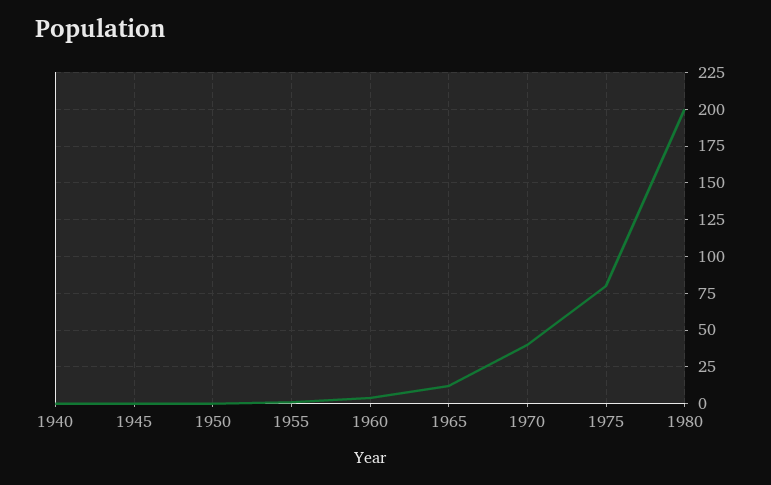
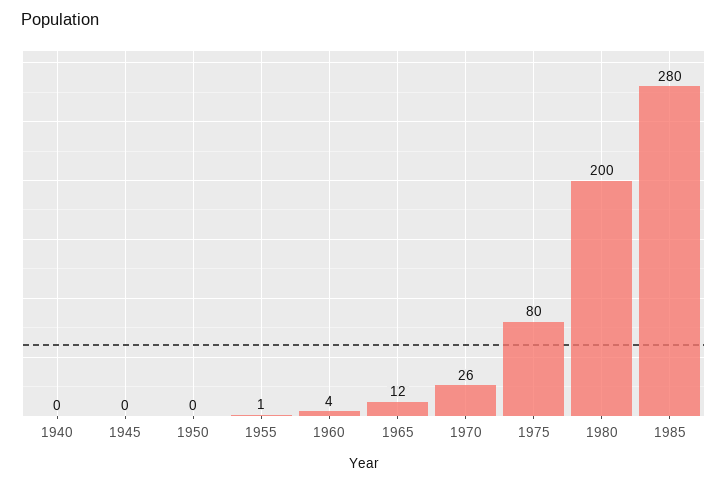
1970: 40 -> 26
1985: none -> 280

